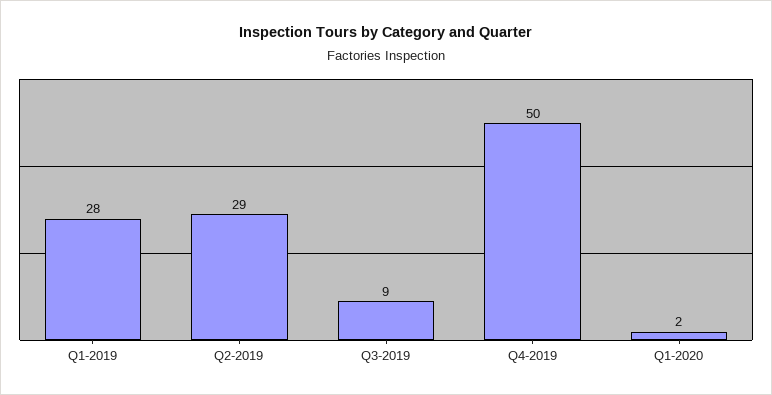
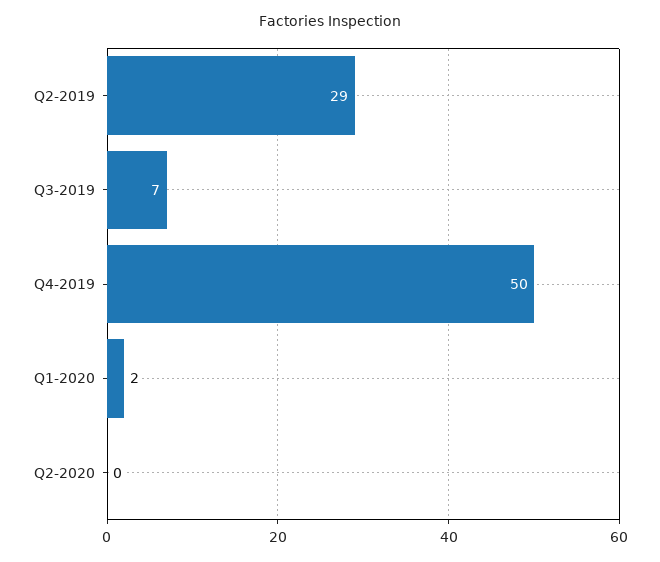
Q1-2019: 28 -> none
Q3-2019: 9 -> 7
Q2-2020: none -> 0

